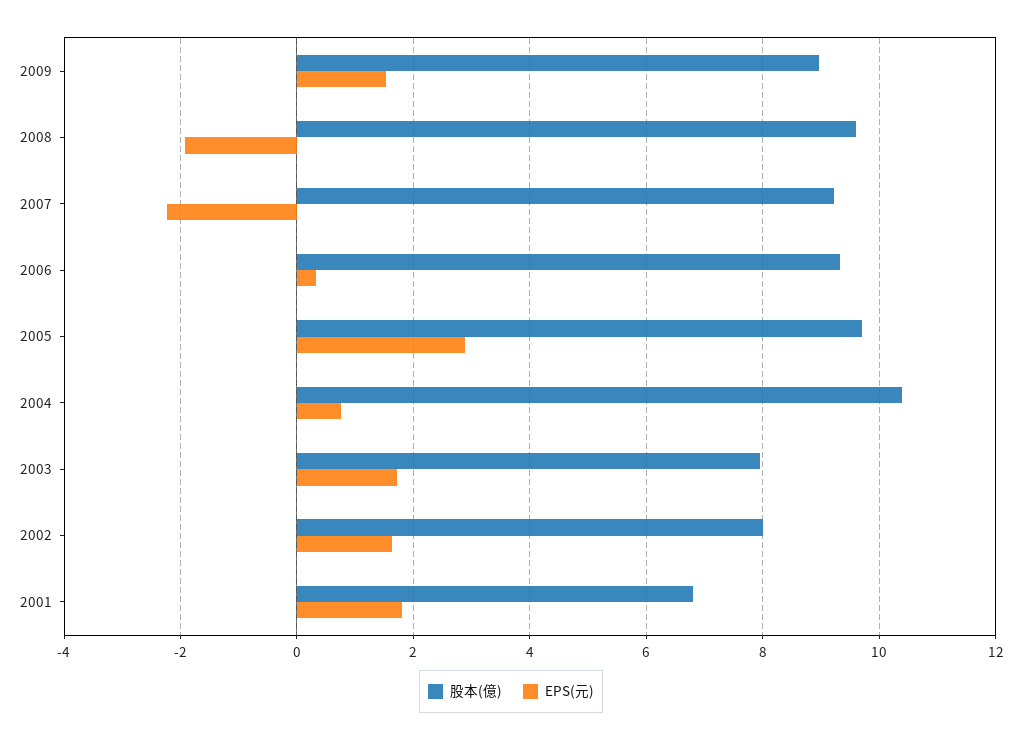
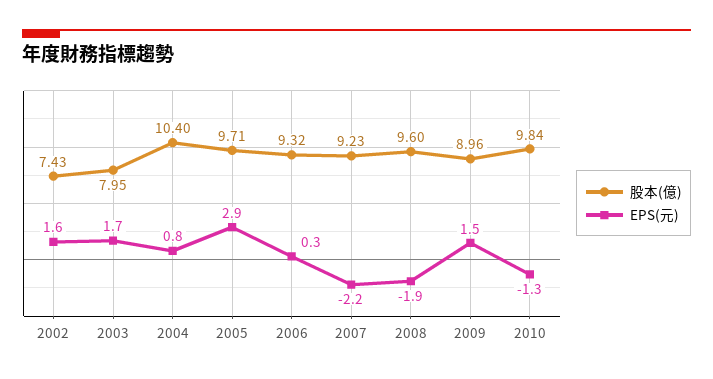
股本(億), 2002: 8 -> 7.43
股本(億), 2001: 6.8 -> none
EPS(元), 2001: 1.8 -> none
股本(億), 2010: none -> 9.84
EPS(元), 2010: none -> -1.3

